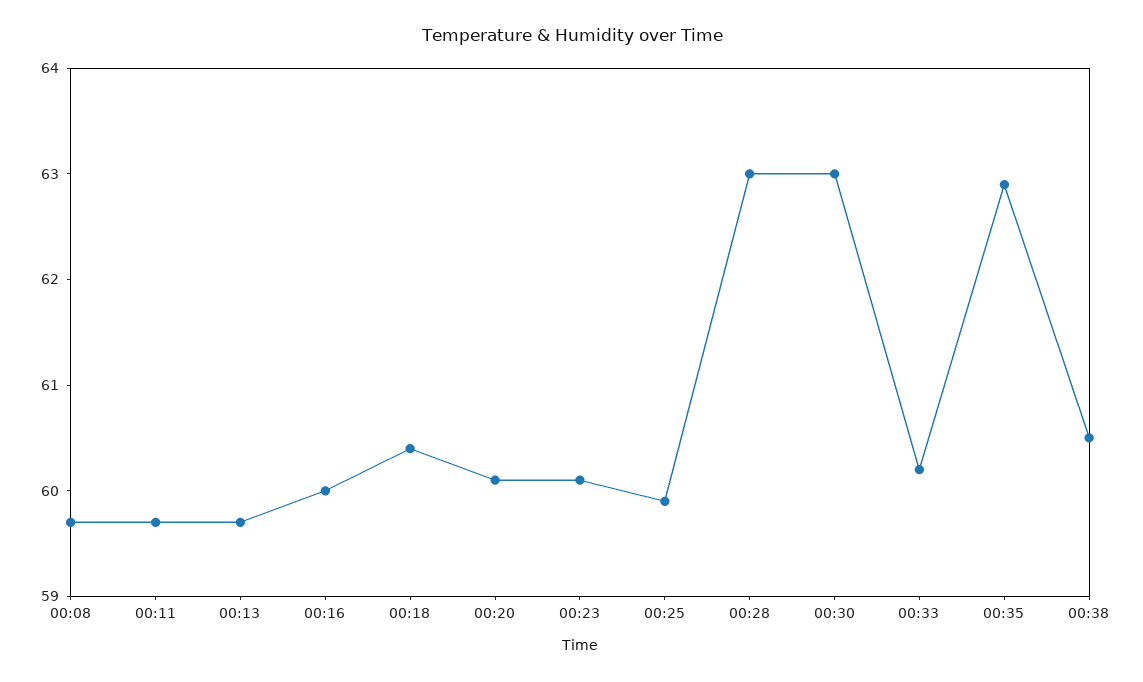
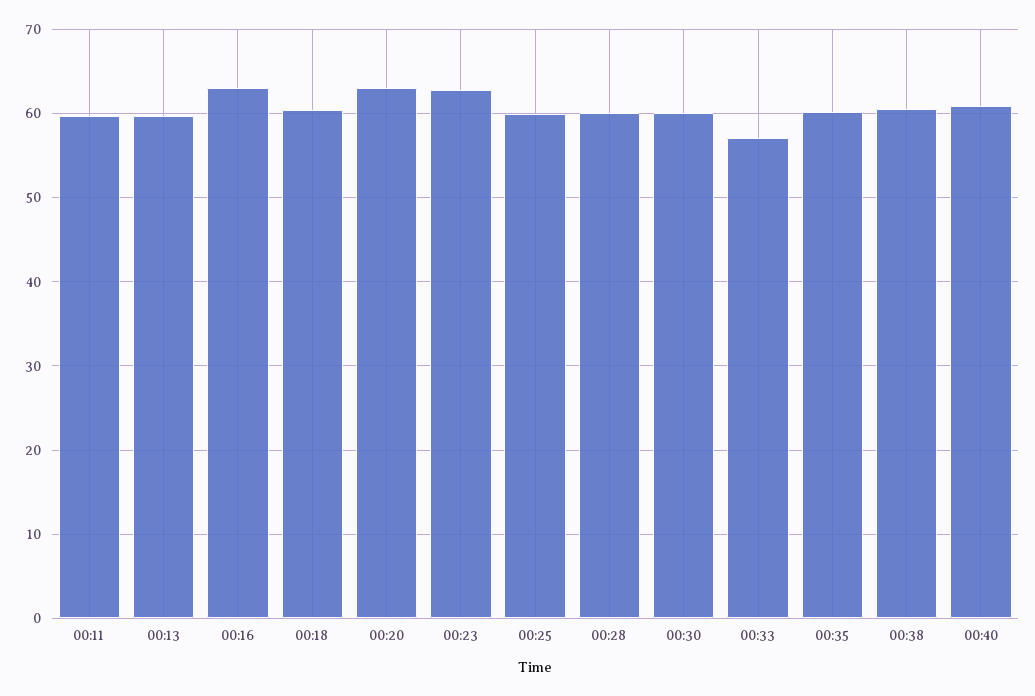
00:08: 59.7 -> none
00:16: 60 -> 63
00:20: 60.1 -> 63
00:23: 60.1 -> 63
00:28: 63 -> 60
00:30: 63 -> 60
00:33: 60.2 -> 57
00:35: 62.9 -> 60
00:40: none -> 61

